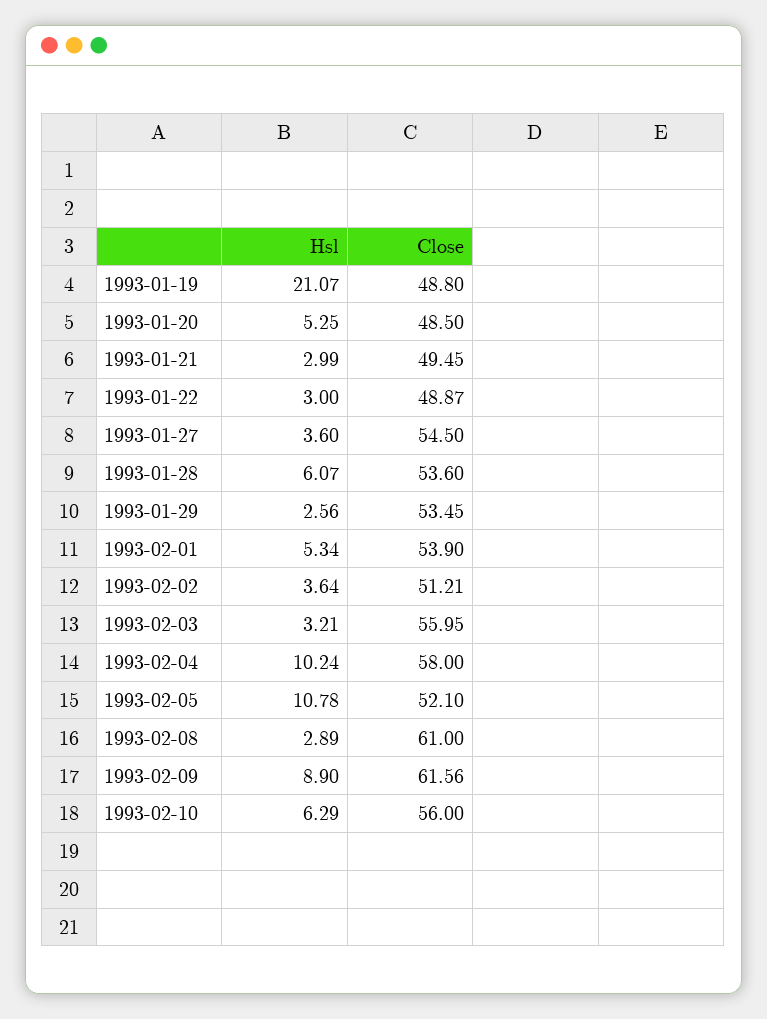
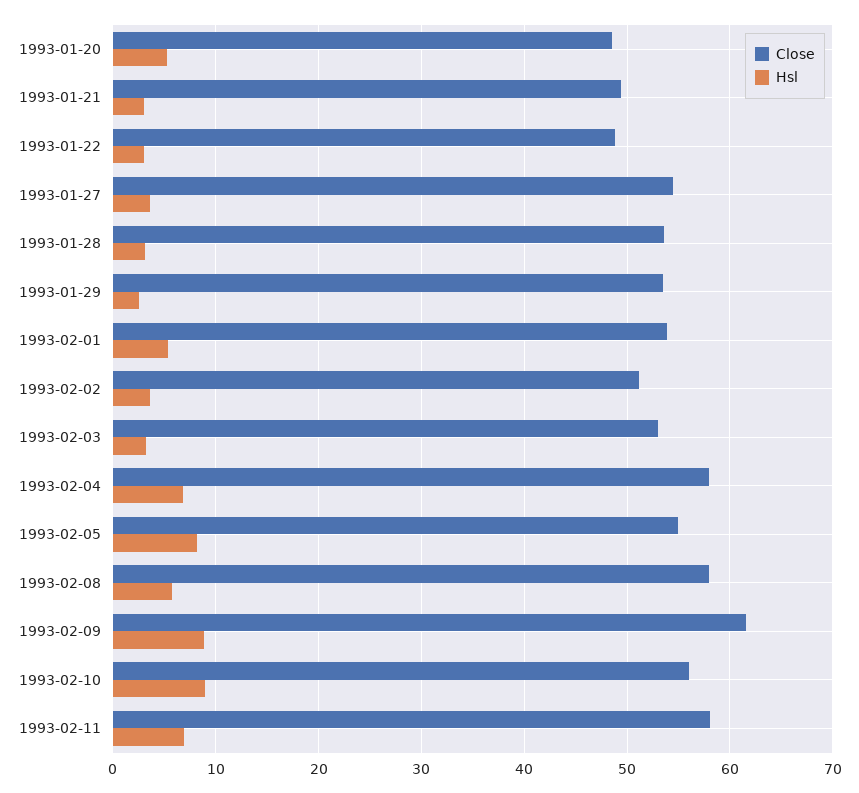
Hsl, 1993-01-19: 21.07 -> none
Close, 1993-01-19: 48.8 -> none
Hsl, 1993-01-28: 6.07 -> 3
Close, 1993-02-03: 55.95 -> 53
Hsl, 1993-02-04: 10.24 -> 7
Hsl, 1993-02-05: 10.78 -> 8
Close, 1993-02-05: 52.1 -> 55
Hsl, 1993-02-08: 2.89 -> 6
Close, 1993-02-08: 61 -> 58
Hsl, 1993-02-10: 6.29 -> 9
Close, 1993-02-11: none -> 58
Hsl, 1993-02-11: none -> 7

